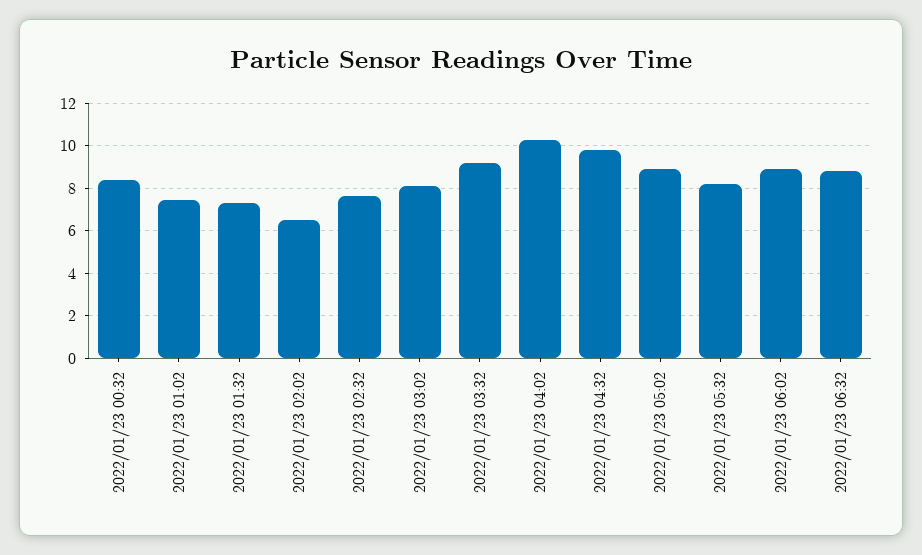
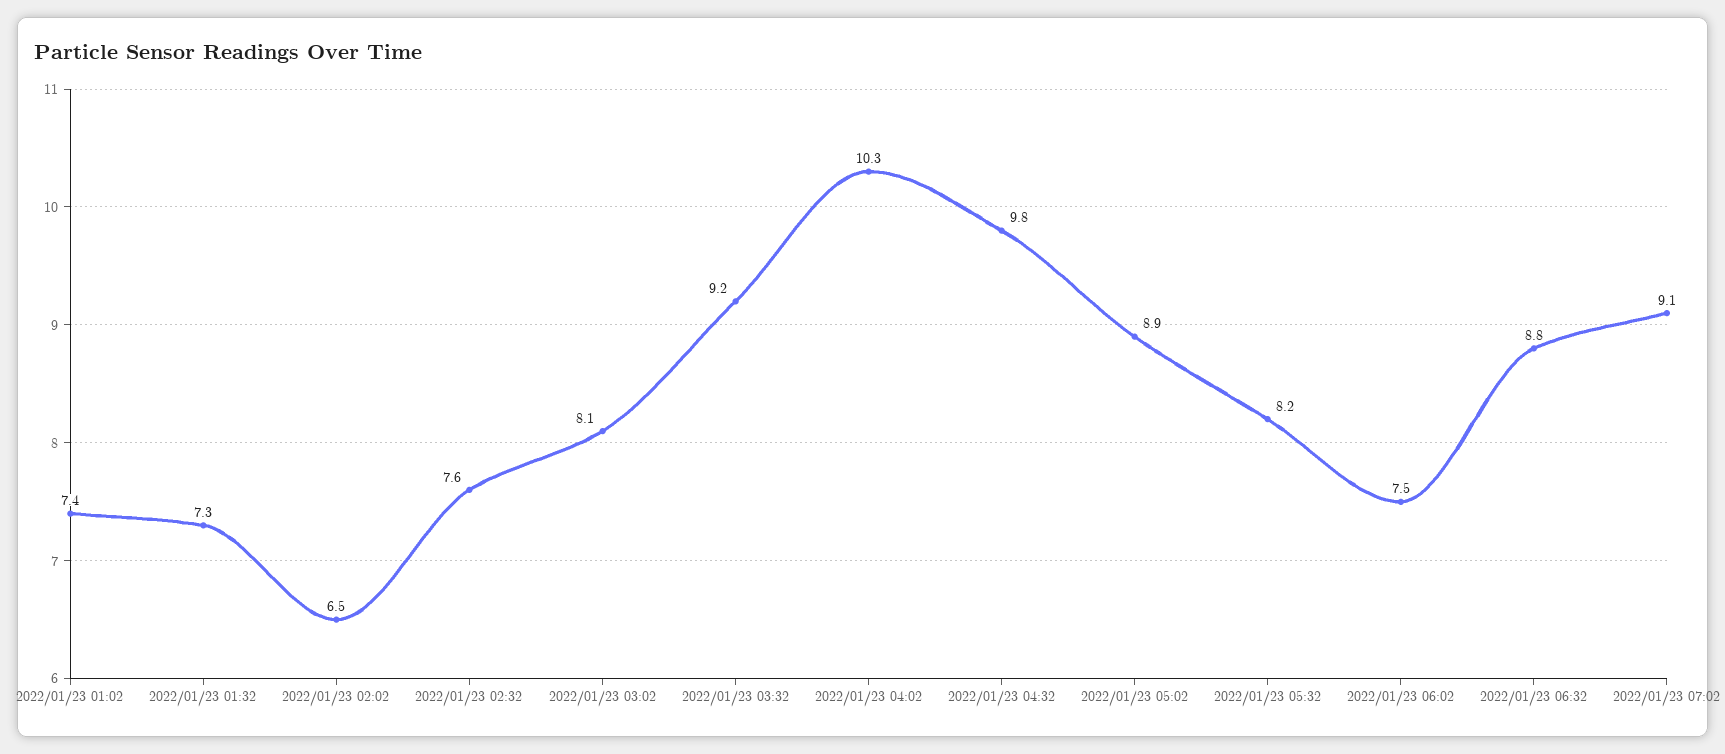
2022/01/23 00:32: 8.5 -> none
2022/01/23 06:02: 9 -> 7.5
2022/01/23 07:02: none -> 9.1

